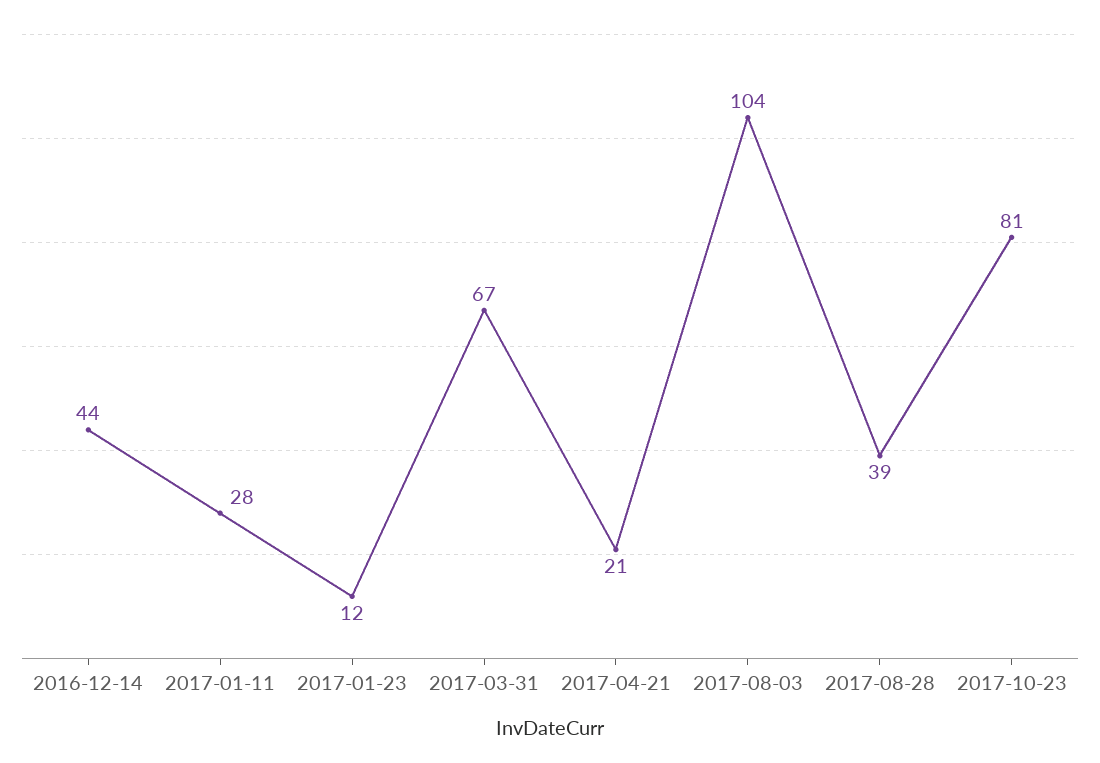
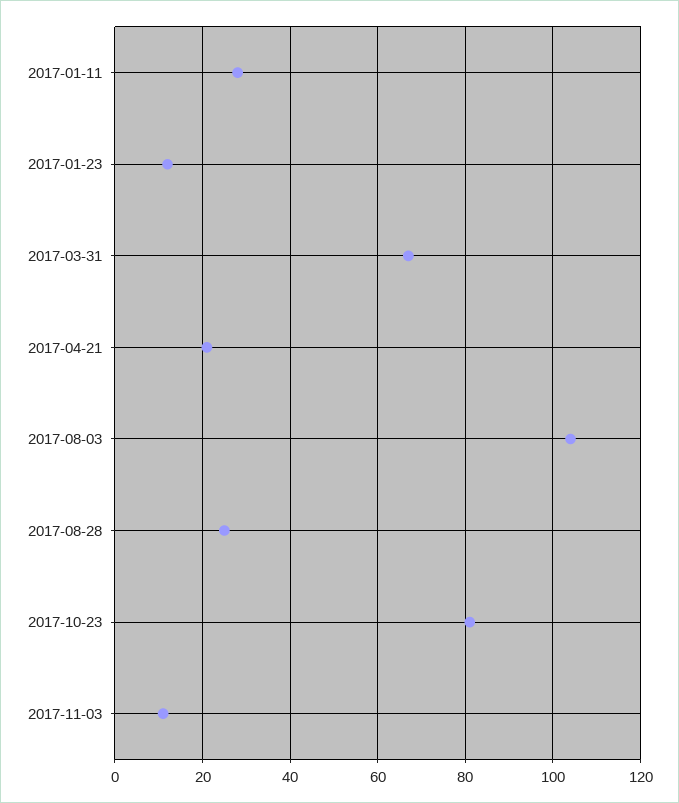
2016-12-14: 44 -> none
2017-08-28: 39 -> 25
2017-11-03: none -> 10

